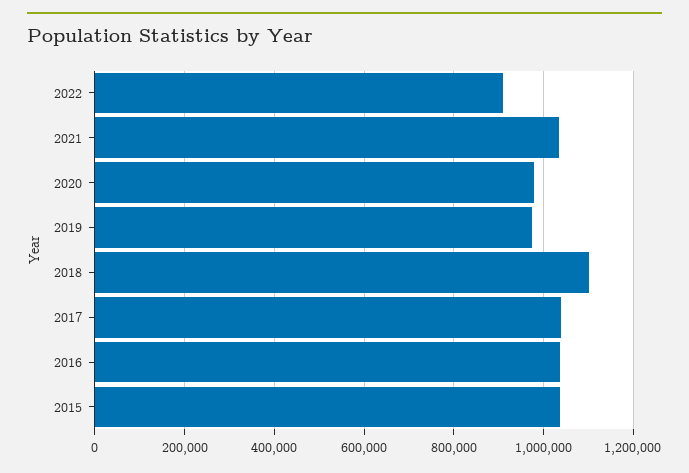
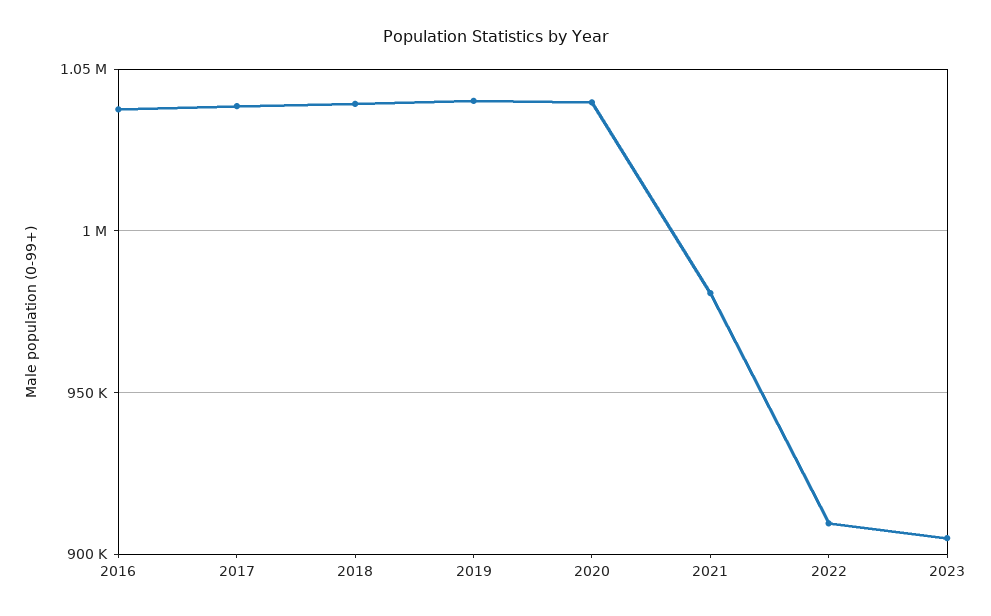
2021: 1040000 -> 980000
2020: 980000 -> 1040000
2019: 980000 -> 1040000
2018: 1100000 -> 1040000
2015: 1040000 -> none
2023: none -> 905000

